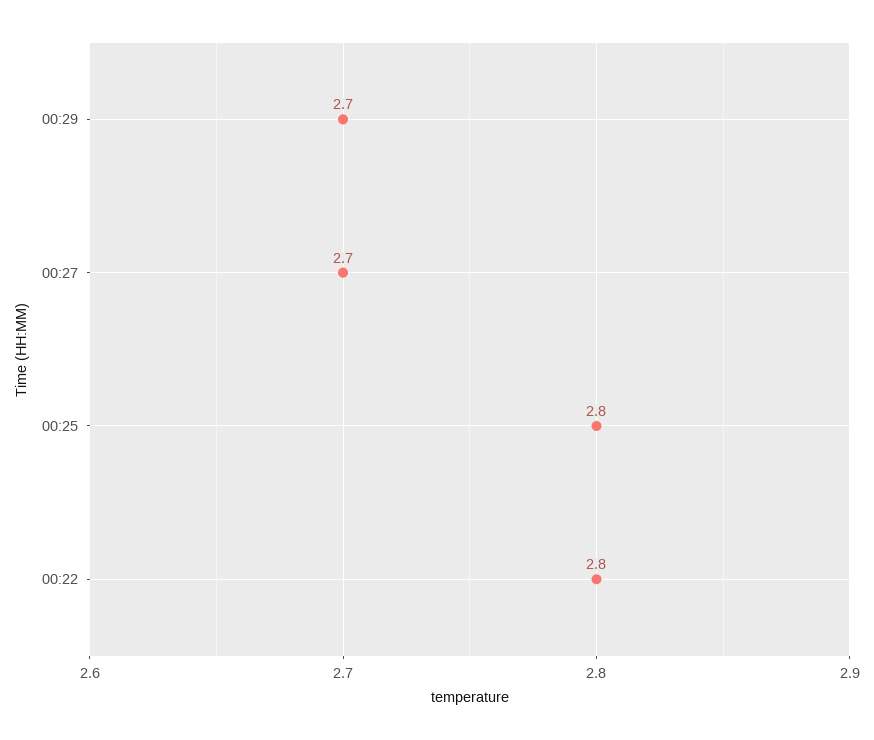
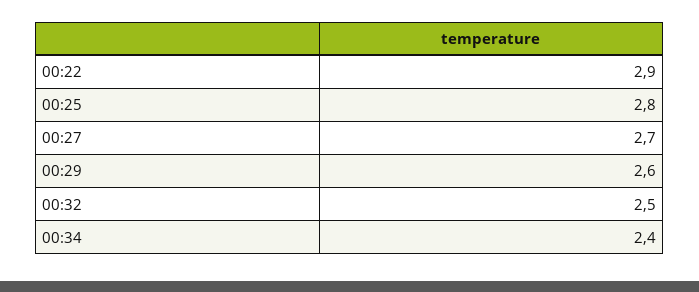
00:29: 2.7 -> 2.6
00:22: 2.8 -> 2.9
00:32: none -> 2.5
00:34: none -> 2.4

